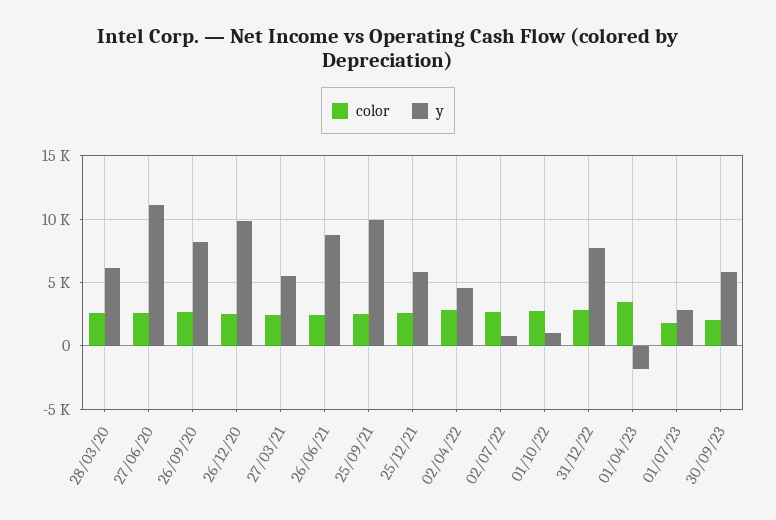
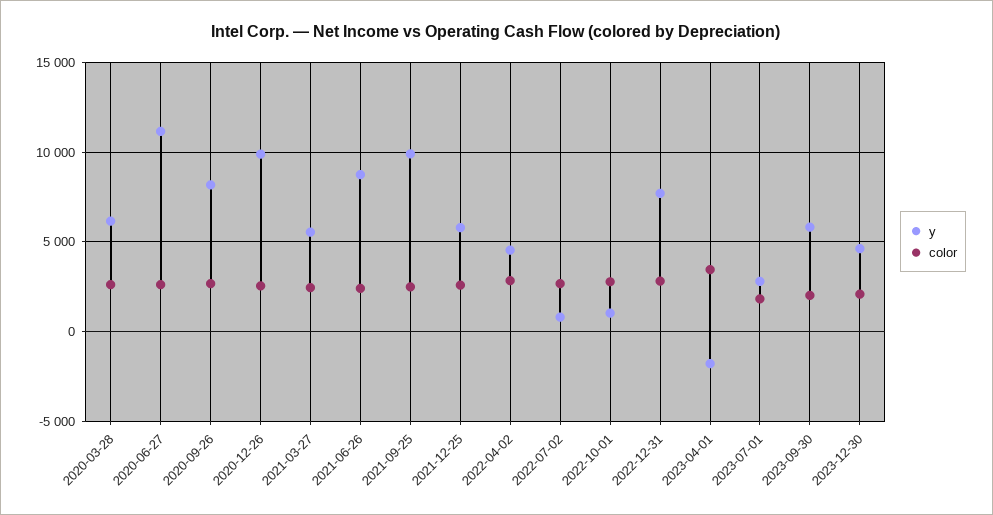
y, 2023-12-30: none -> 4500
color, 2023-12-30: none -> 2000

